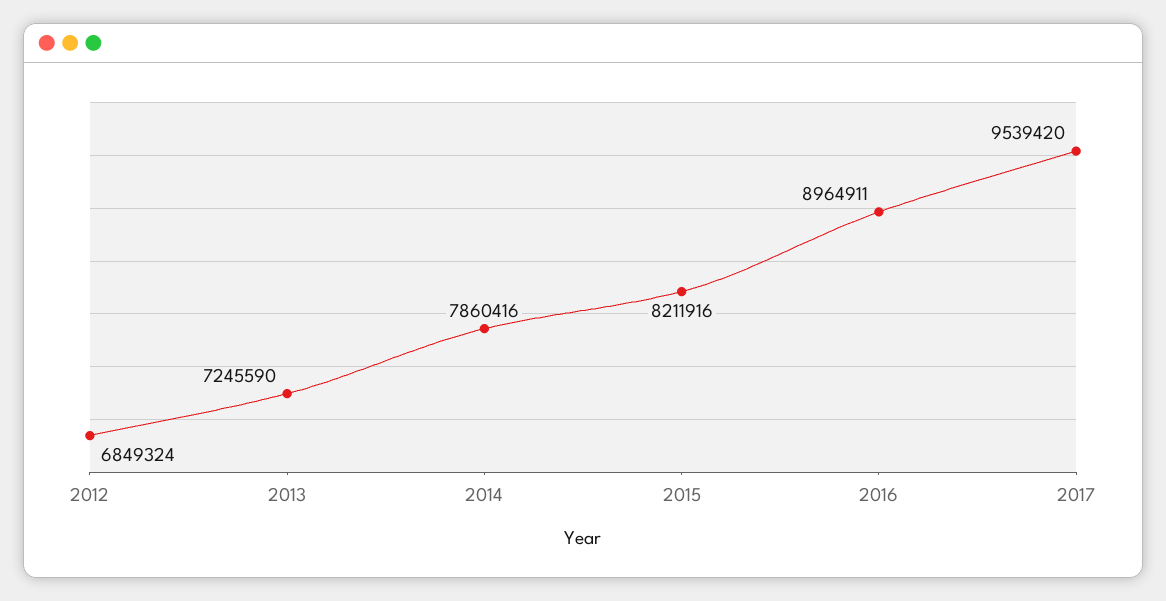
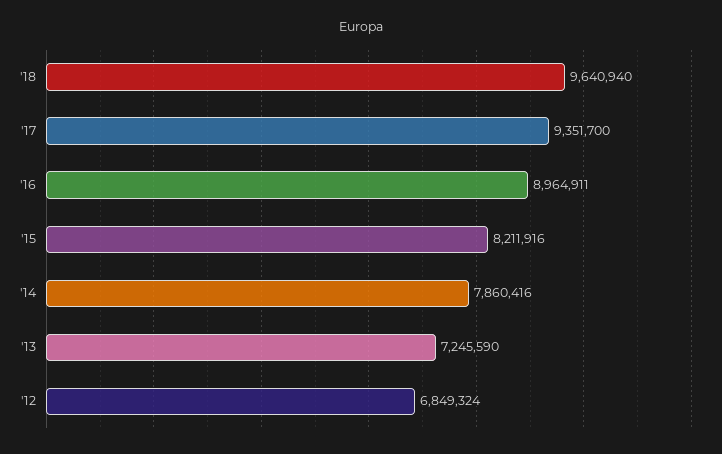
2017: 9539420 -> 9351700
'18: none -> 9640940

